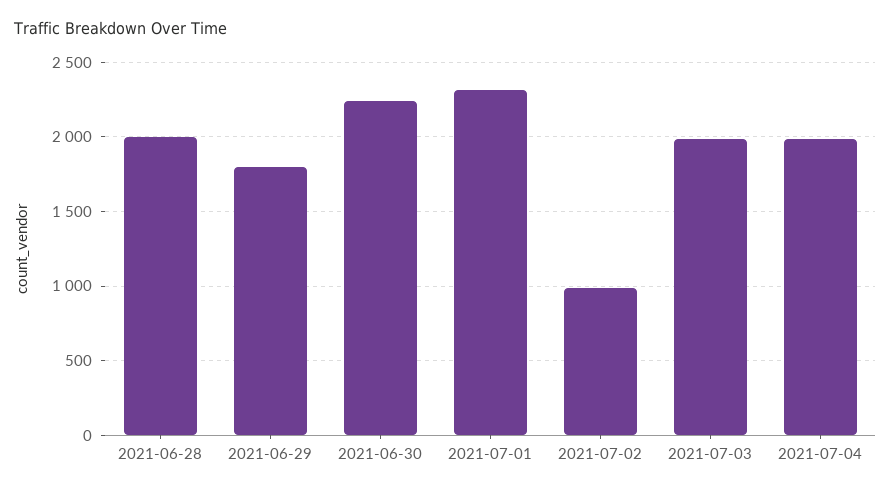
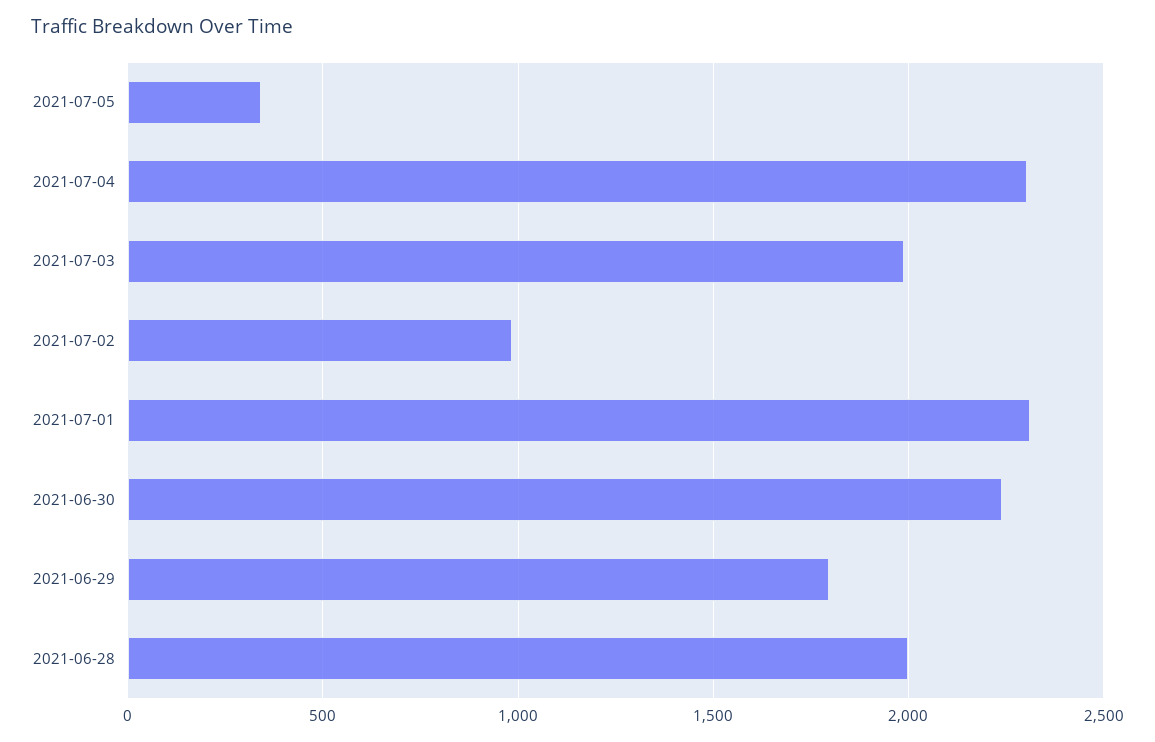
2021-07-04: 2000 -> 2300
2021-07-05: none -> 350

